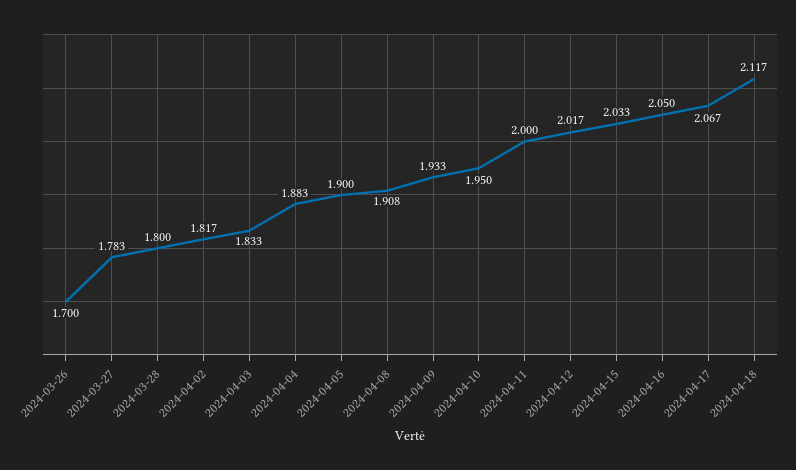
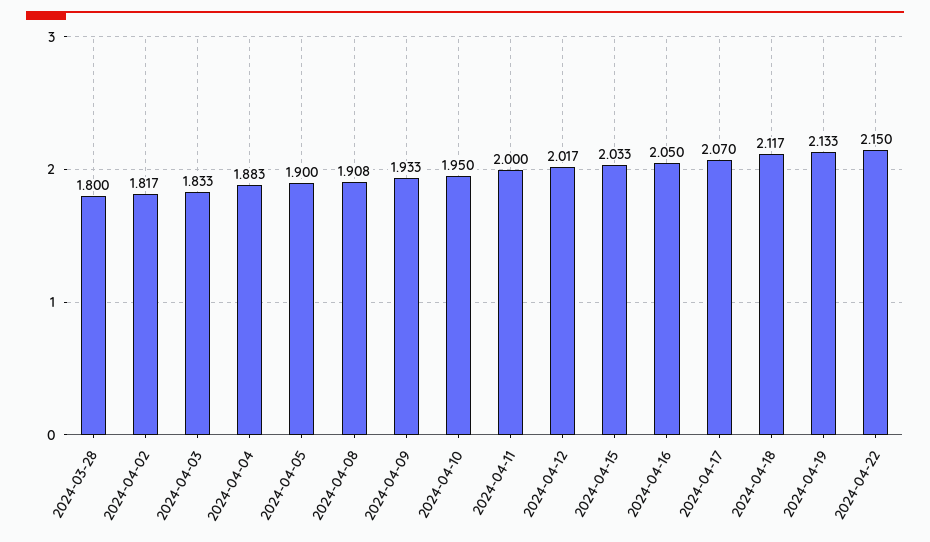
2024-03-26: 1.7 -> none
2024-03-27: 1.783 -> none
2024-04-17: 2.067 -> 2.07
2024-04-19: none -> 2.133
2024-04-22: none -> 2.15

